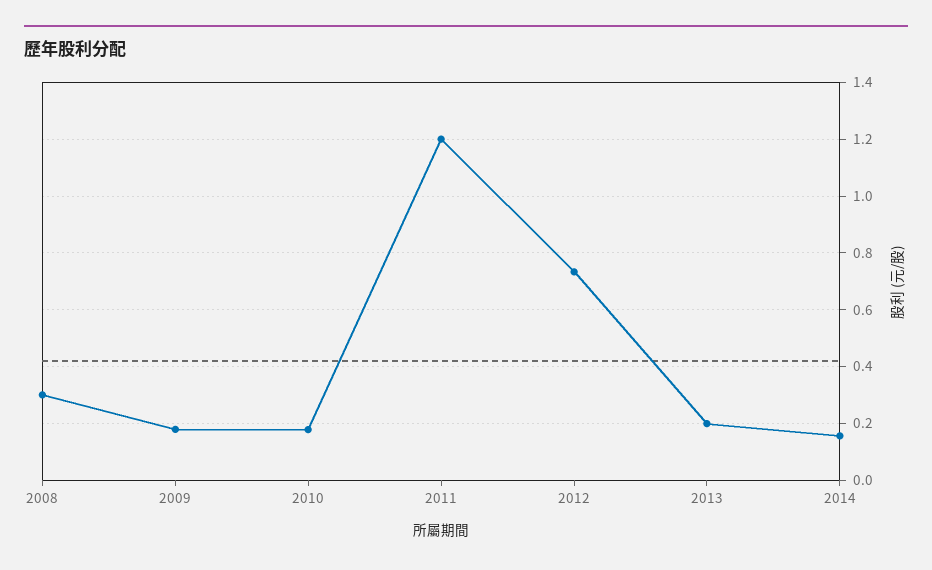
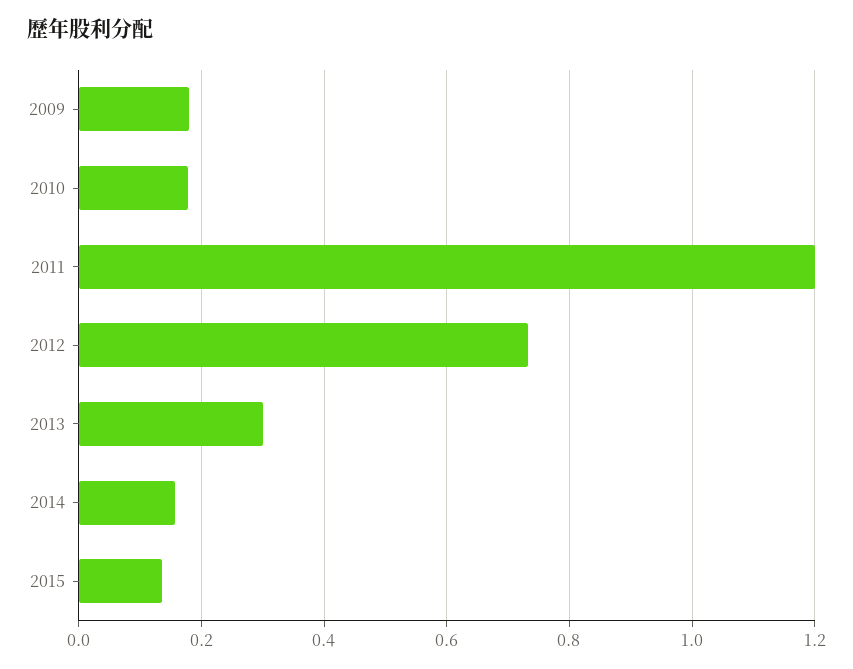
2008: 0.3 -> none
2013: 0.2 -> 0.3
2015: none -> 0.14

